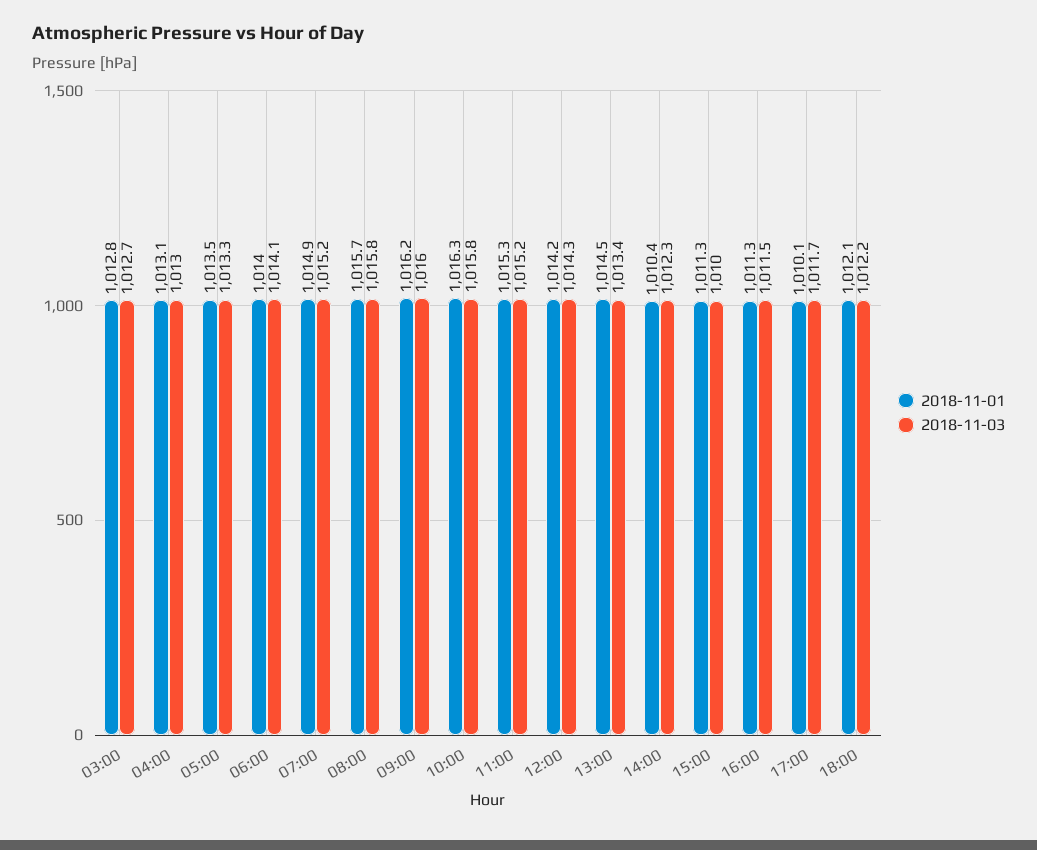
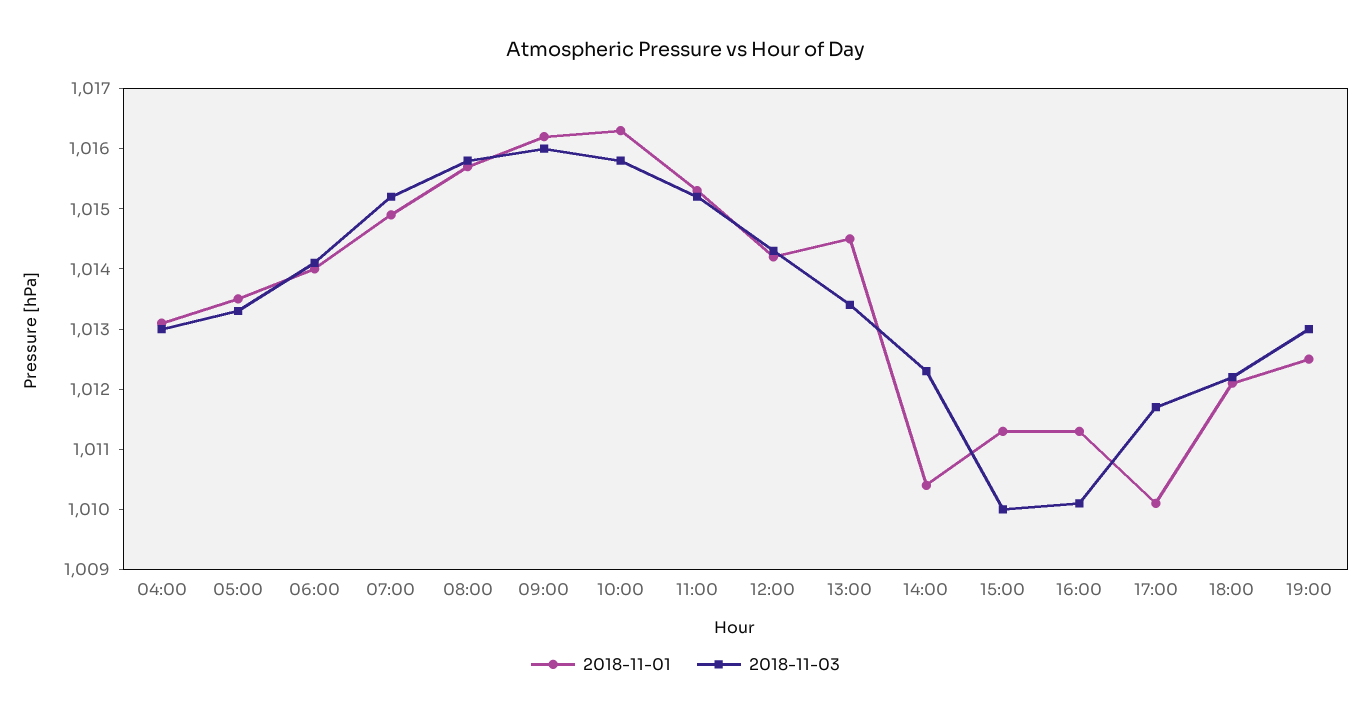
2018-11-01, 03:00: 1012.8 -> none
2018-11-03, 03:00: 1012.7 -> none
2018-11-03, 16:00: 1011.5 -> 1010
2018-11-01, 19:00: none -> 1012.5
2018-11-03, 19:00: none -> 1013

